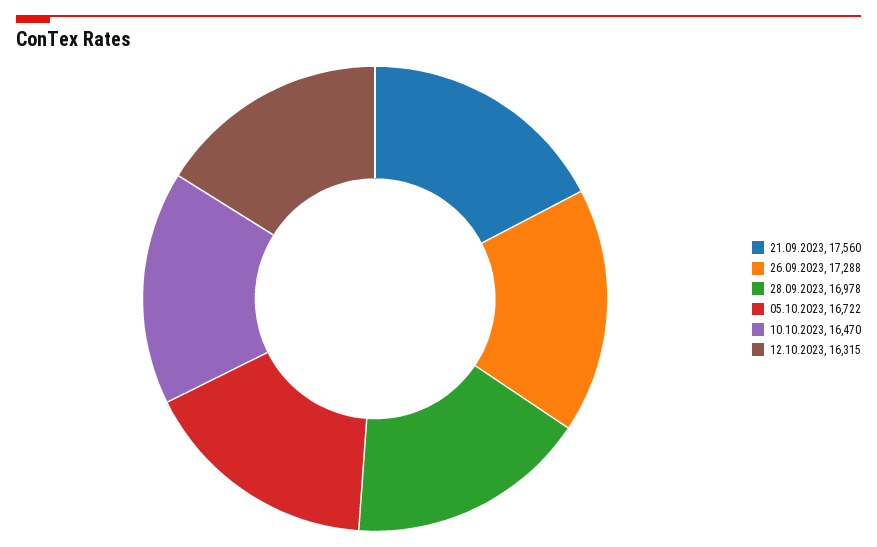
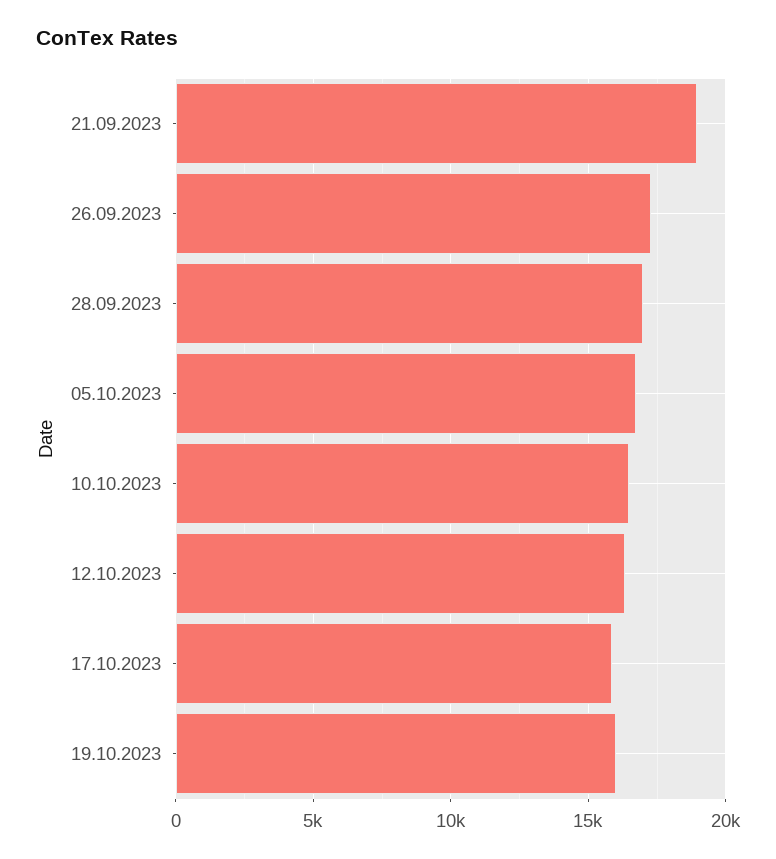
21.09.2023: 17560 -> 19000
17.10.2023: none -> 16000
19.10.2023: none -> 16000

